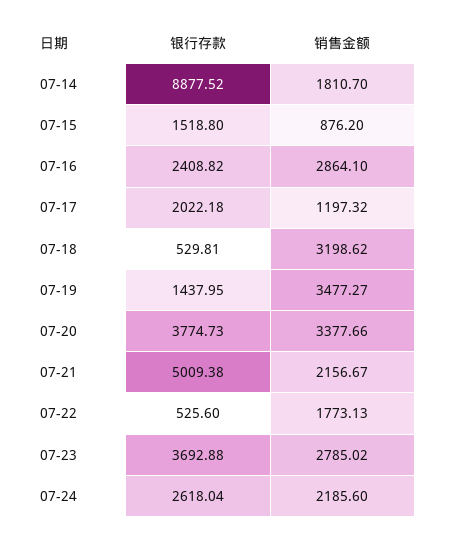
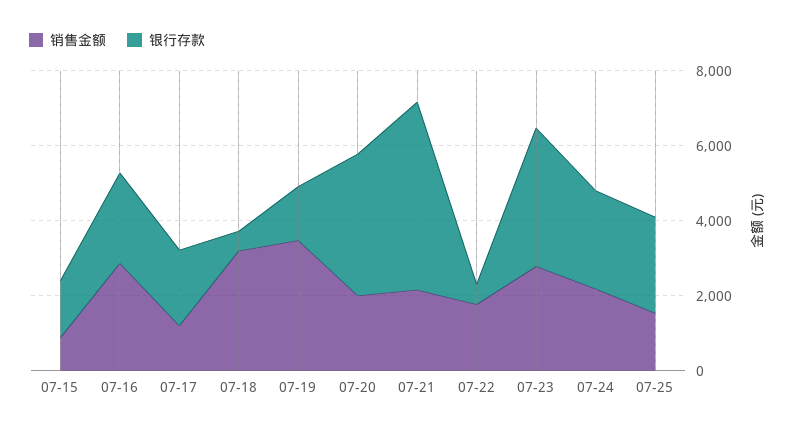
银行存款, 07-14: 8877.52 -> none
销售金额, 07-14: 1810.7 -> none
销售金额, 07-20: 3377.66 -> 2000
销售金额, 07-25: none -> 1500
银行存款, 07-25: none -> 2500

